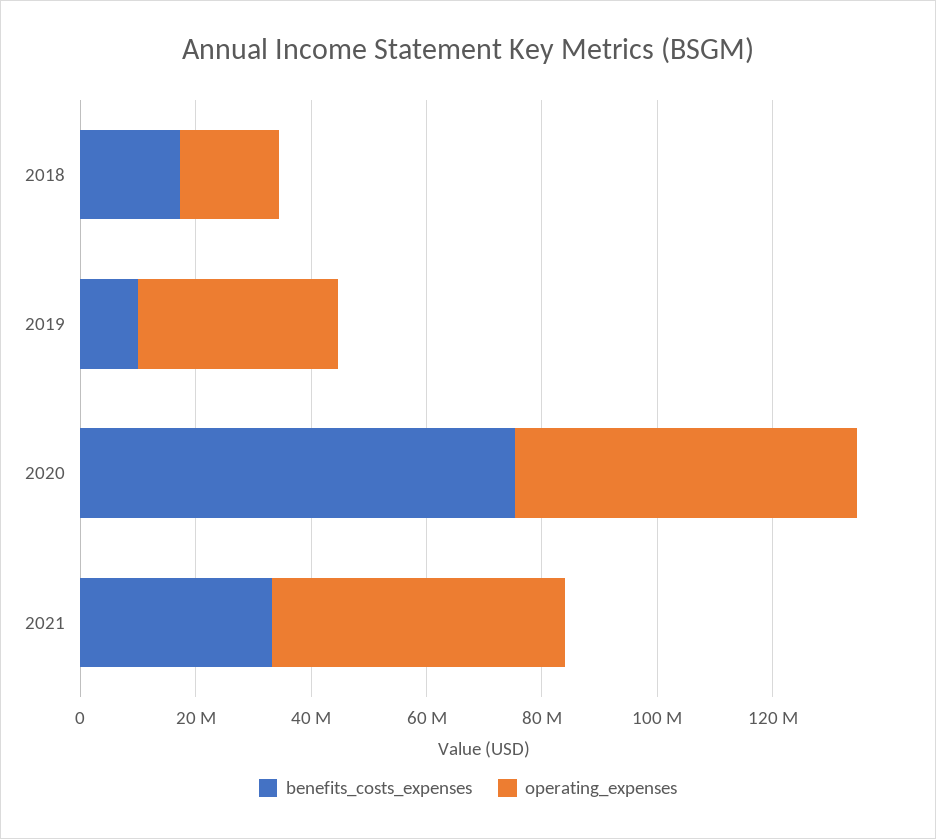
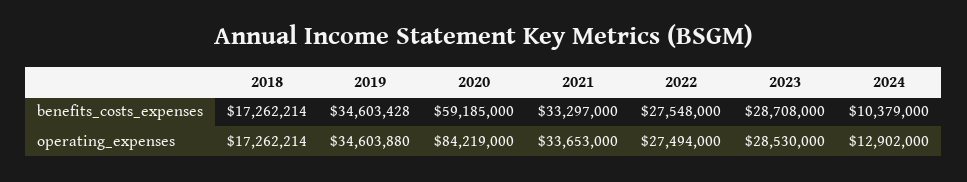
benefits_costs_expenses, 2019: 10000000 -> 34603428
benefits_costs_expenses, 2020: 75000000 -> 59185000
operating_expenses, 2020: 60000000 -> 84219000
operating_expenses, 2021: 50000000 -> 33653000
benefits_costs_expenses, 2022: none -> 27548000
benefits_costs_expenses, 2023: none -> 28708000
benefits_costs_expenses, 2024: none -> 10379000
operating_expenses, 2022: none -> 27494000
operating_expenses, 2023: none -> 28530000
operating_expenses, 2024: none -> 12902000

